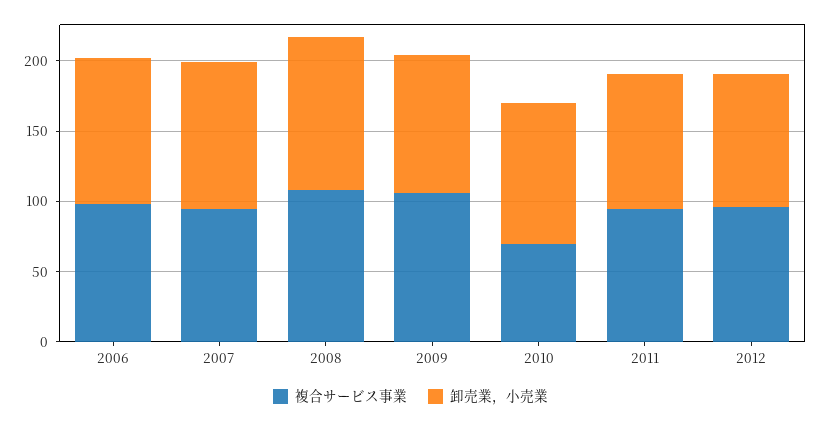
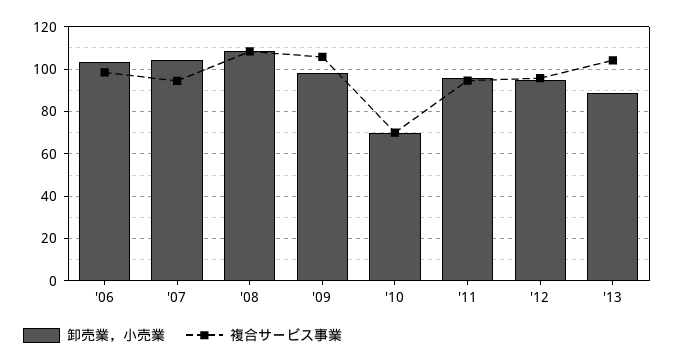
卸売業，小売業, 2010: 100 -> 70
卸売業，小売業, '13: none -> 90
複合サービス事業, '13: none -> 105

